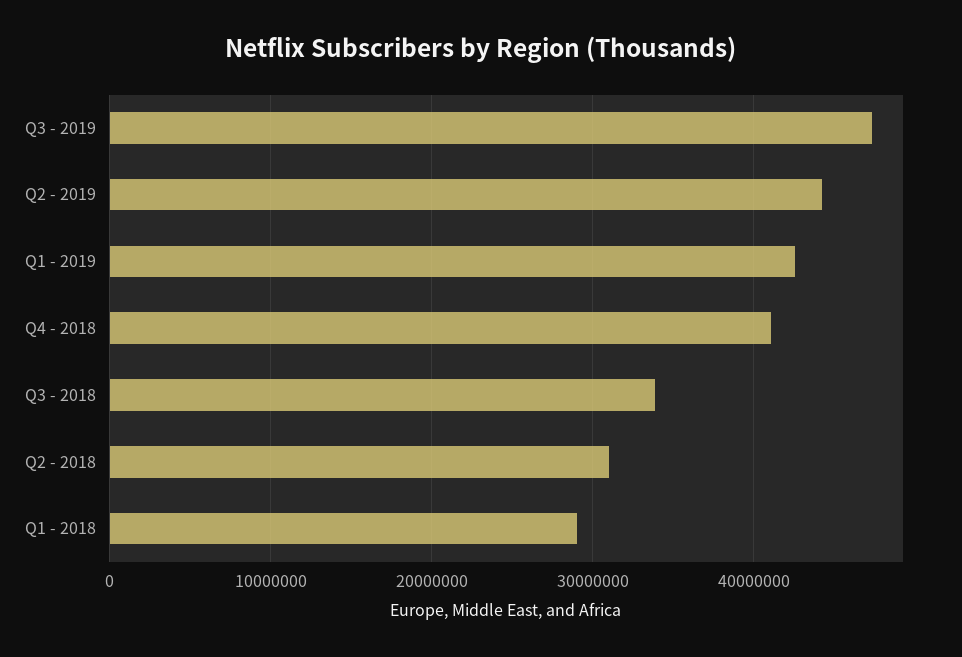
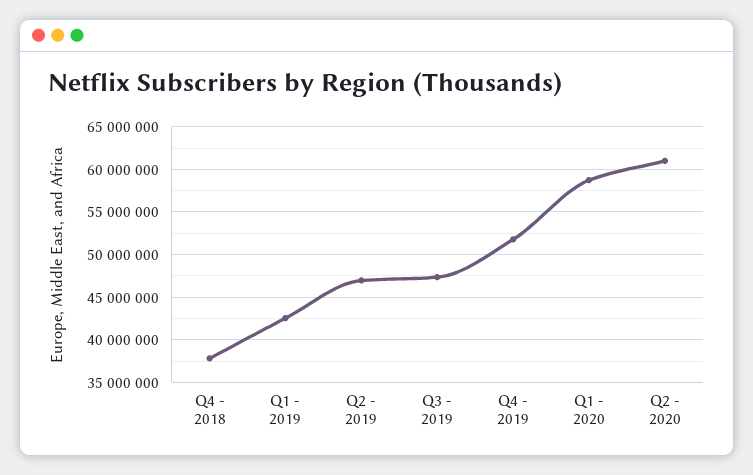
Q2 - 2019: 44000000 -> 47000000
Q4 - 2018: 41000000 -> 38000000
Q3 - 2018: 34000000 -> none
Q2 - 2018: 31000000 -> none
Q1 - 2018: 29000000 -> none
Q4 - 2019: none -> 52000000
Q1 - 2020: none -> 59000000
Q2 - 2020: none -> 61000000

